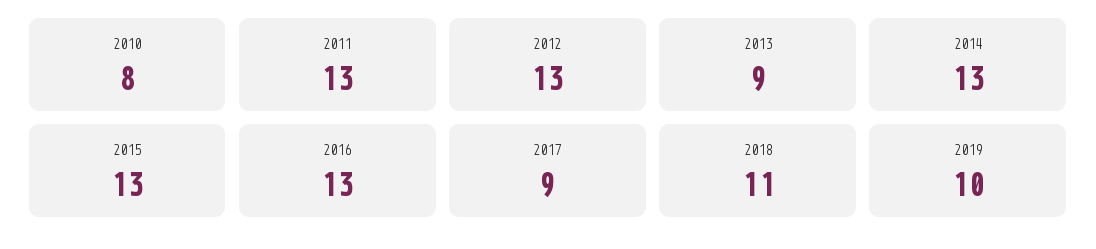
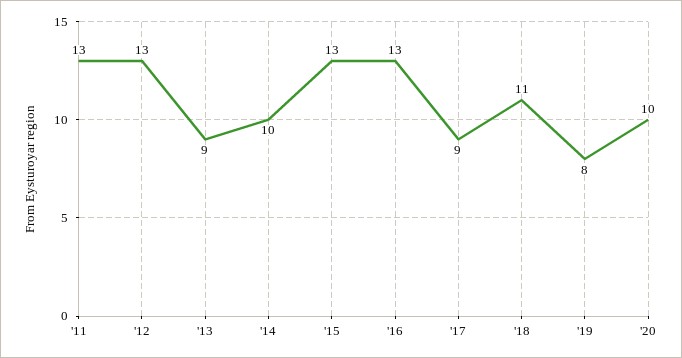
2010: 8 -> none
2014: 13 -> 10
2019: 10 -> 8
'20: none -> 10

